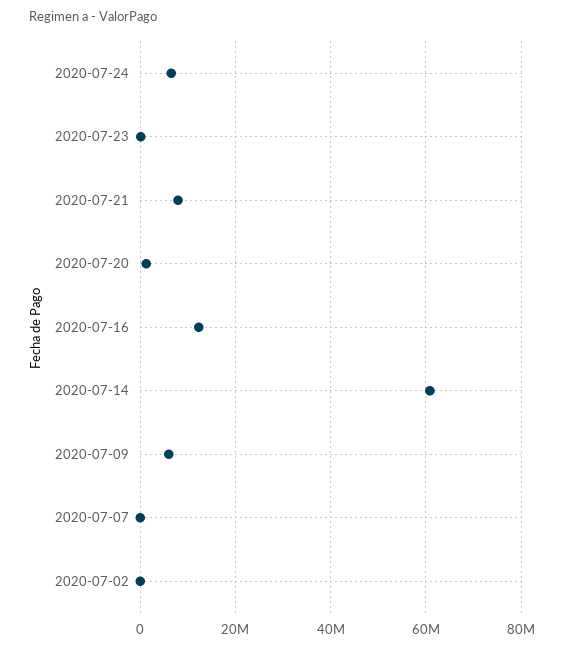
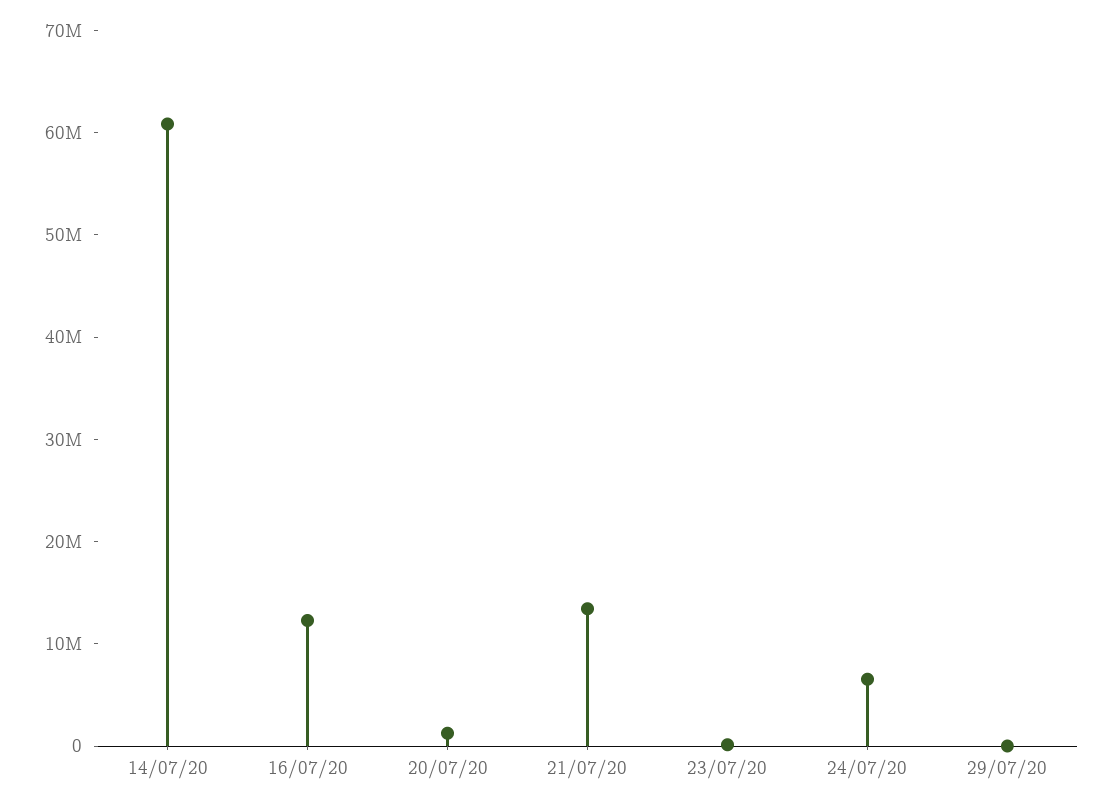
2020-07-21: 8000000 -> 14000000
2020-07-09: 6000000 -> none
2020-07-07: 0 -> none
2020-07-02: 0 -> none
29/07/20: none -> 0

